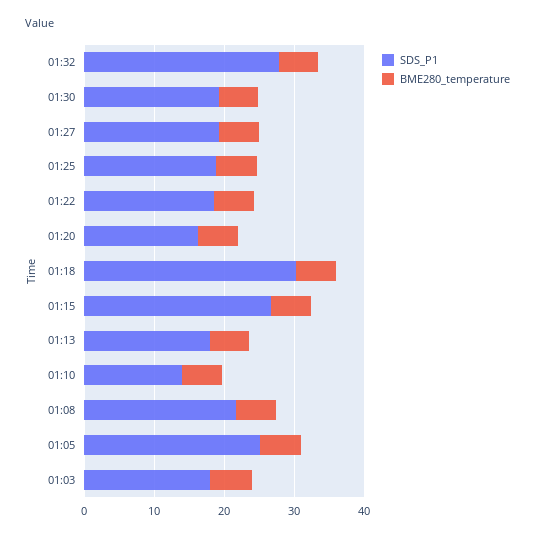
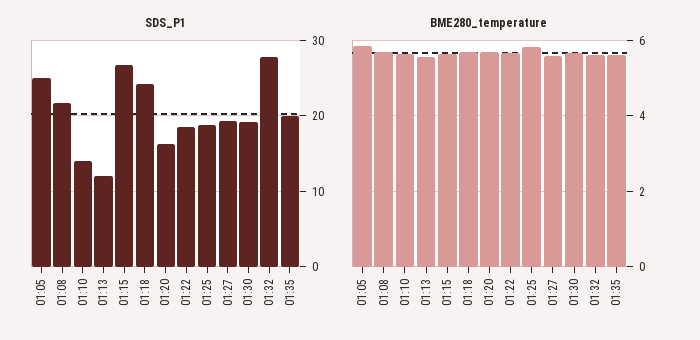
SDS_P1, 01:18: 30 -> 24
SDS_P1, 01:13: 18 -> 12
SDS_P1, 01:03: 18 -> none
BME280_temperature, 01:03: 6 -> none
SDS_P1, 01:35: none -> 20
BME280_temperature, 01:35: none -> 5.6

